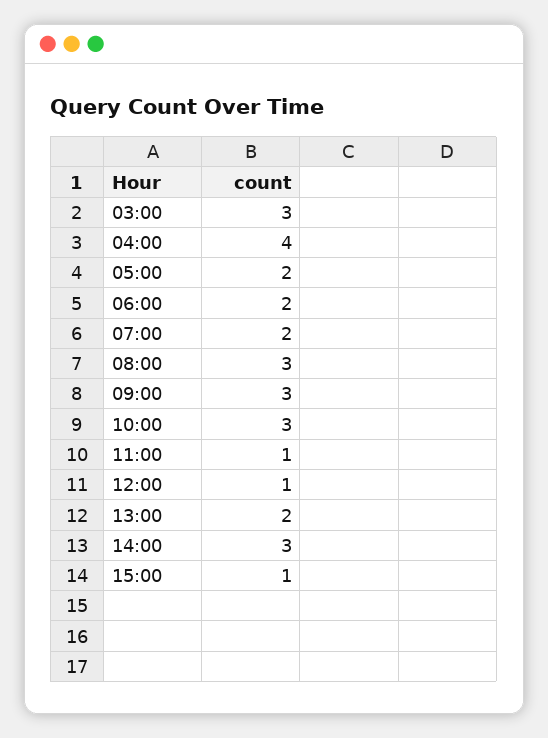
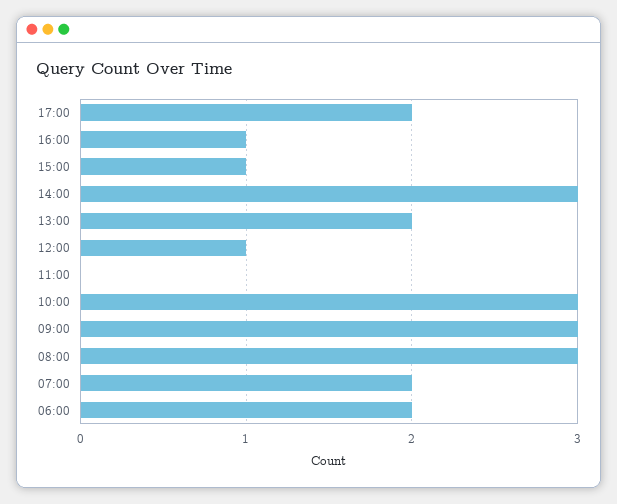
03:00: 3 -> none
04:00: 4 -> none
05:00: 2 -> none
11:00: 1 -> 0
17:00: none -> 2
16:00: none -> 1

